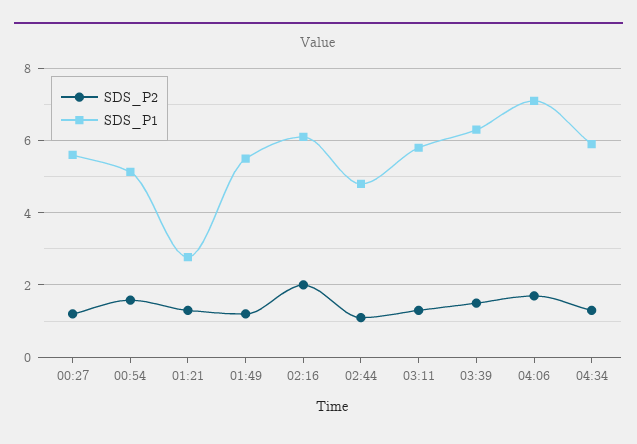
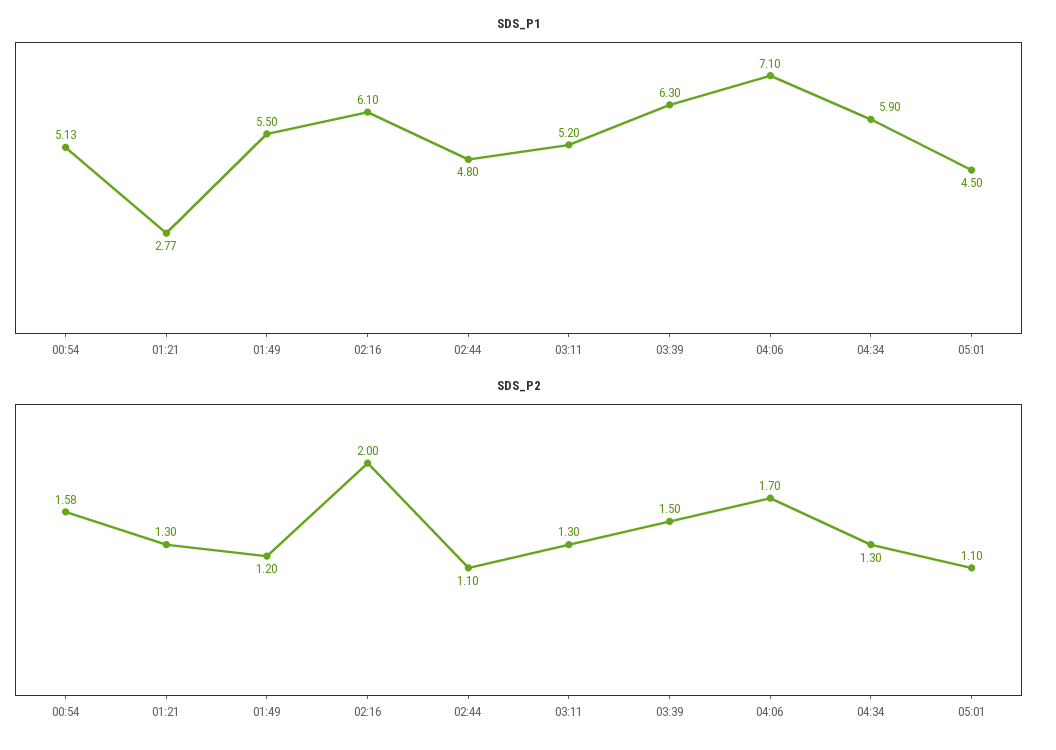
SDS_P2, 00:27: 1.2 -> none
SDS_P1, 00:27: 5.6 -> none
SDS_P1, 03:11: 5.8 -> 5.2
SDS_P1, 05:01: none -> 4.5
SDS_P2, 05:01: none -> 1.1

